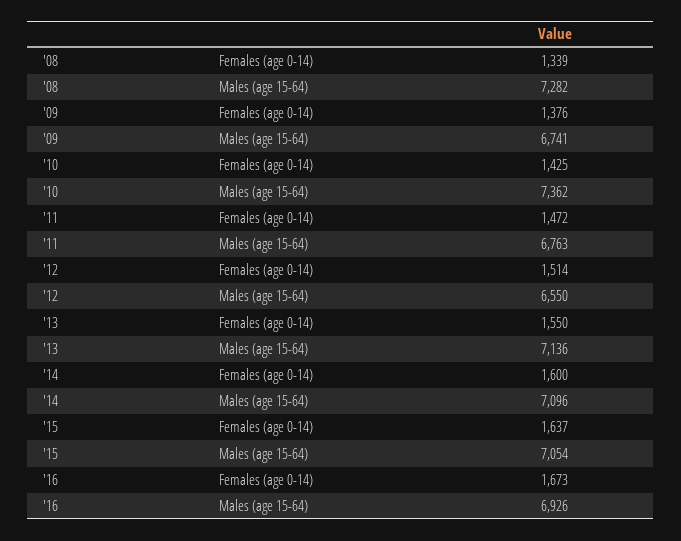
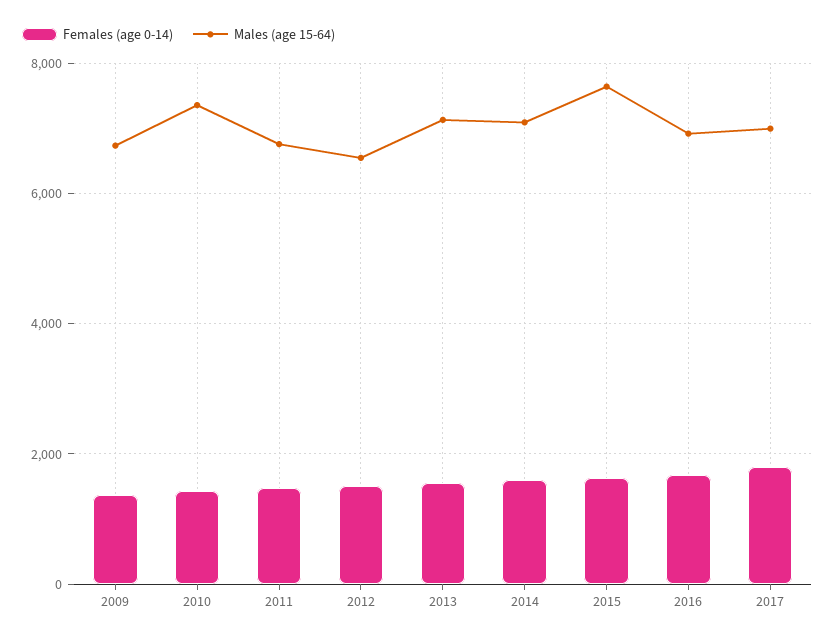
Females (age 0-14), '08: 1339 -> none
Males (age 15-64), '08: 7282 -> none
Males (age 15-64), '15: 7054 -> 7600
Females (age 0-14), 2017: none -> 1800
Males (age 15-64), 2017: none -> 7000

